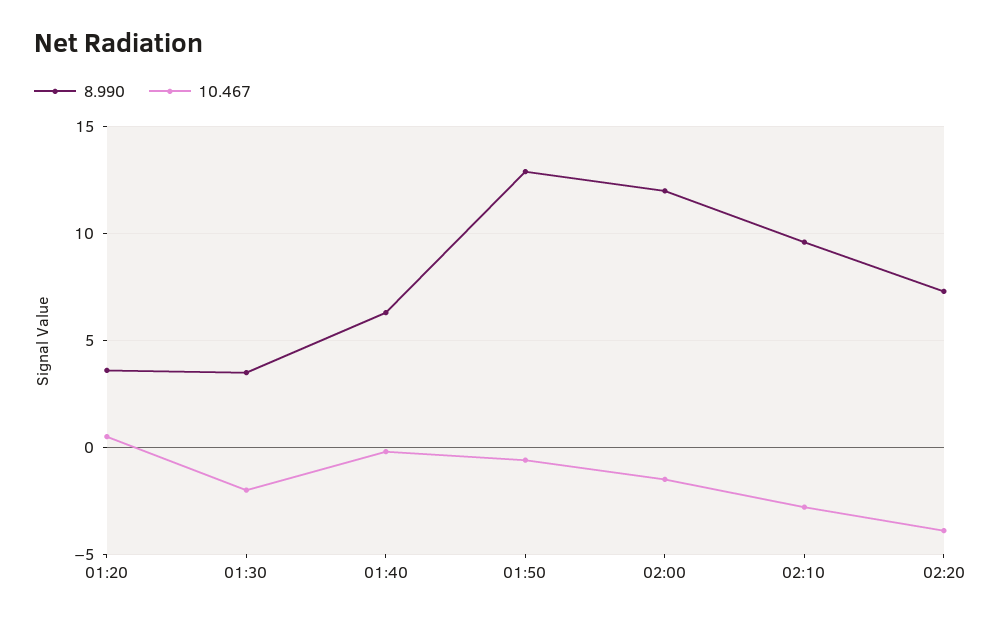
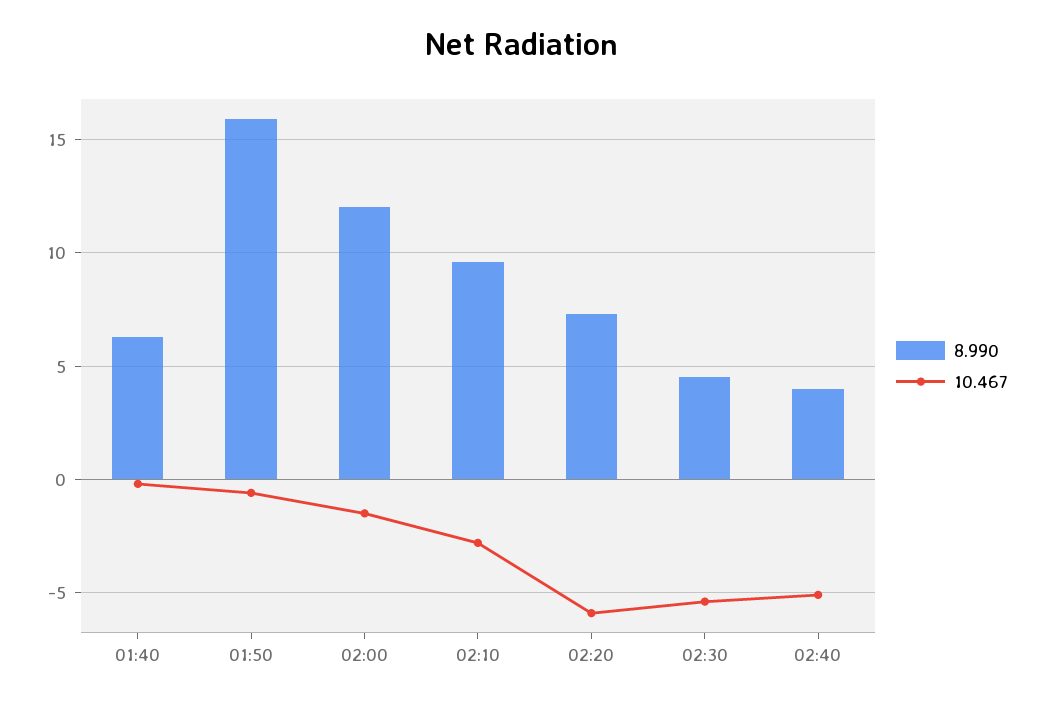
8.990, 01:20: 3.5 -> none
10.467, 01:20: 0.5 -> none
8.990, 01:30: 3.5 -> none
10.467, 01:30: -2 -> none
8.990, 01:50: 13 -> 16
10.467, 02:20: -4 -> -6
8.990, 02:30: none -> 4.5
10.467, 02:30: none -> -5.5
8.990, 02:40: none -> 4
10.467, 02:40: none -> -5

